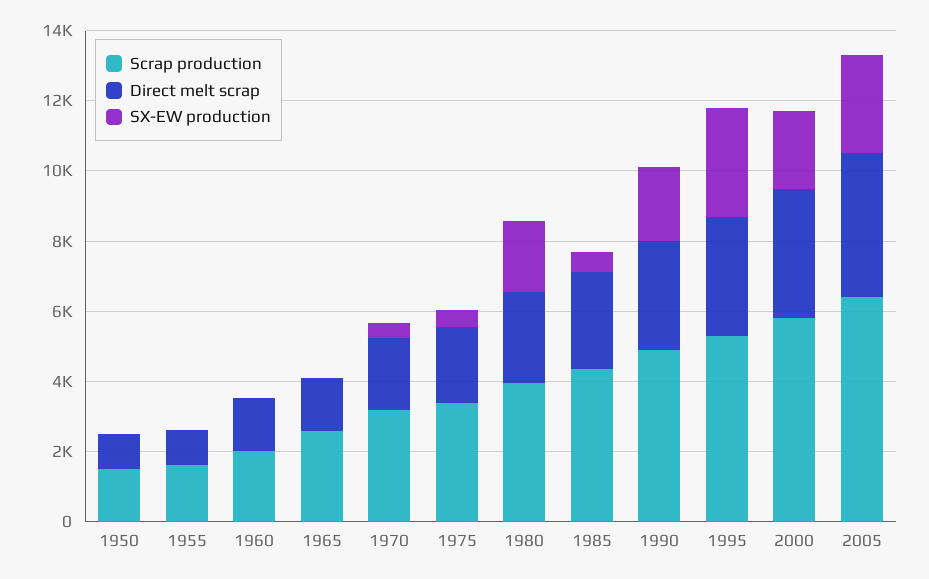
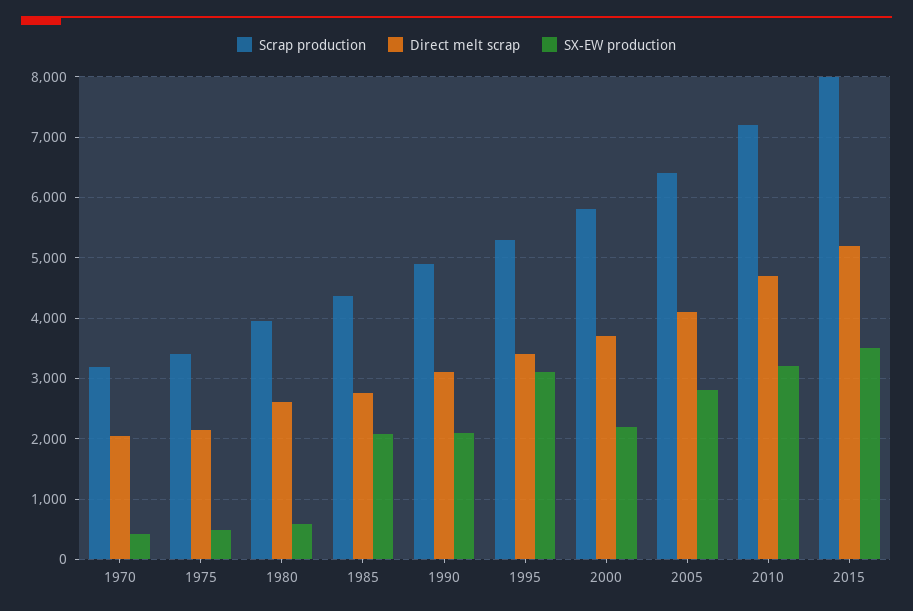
Scrap production, 1950: 1500 -> none
Direct melt scrap, 1950: 1000 -> none
SX-EW production, 1950: 0 -> none
Scrap production, 1955: 1500 -> none
Direct melt scrap, 1955: 1000 -> none
SX-EW production, 1955: 0 -> none
Scrap production, 1960: 2000 -> none
Direct melt scrap, 1960: 1500 -> none
SX-EW production, 1960: 0 -> none
Scrap production, 1965: 2500 -> none
Direct melt scrap, 1965: 1500 -> none
SX-EW production, 1965: 0 -> none
SX-EW production, 1980: 2000 -> 600
SX-EW production, 1985: 500 -> 2100
Scrap production, 2010: none -> 7200
Direct melt scrap, 2010: none -> 4700
SX-EW production, 2010: none -> 3200
Scrap production, 2015: none -> 8000
Direct melt scrap, 2015: none -> 5200
SX-EW production, 2015: none -> 3500

